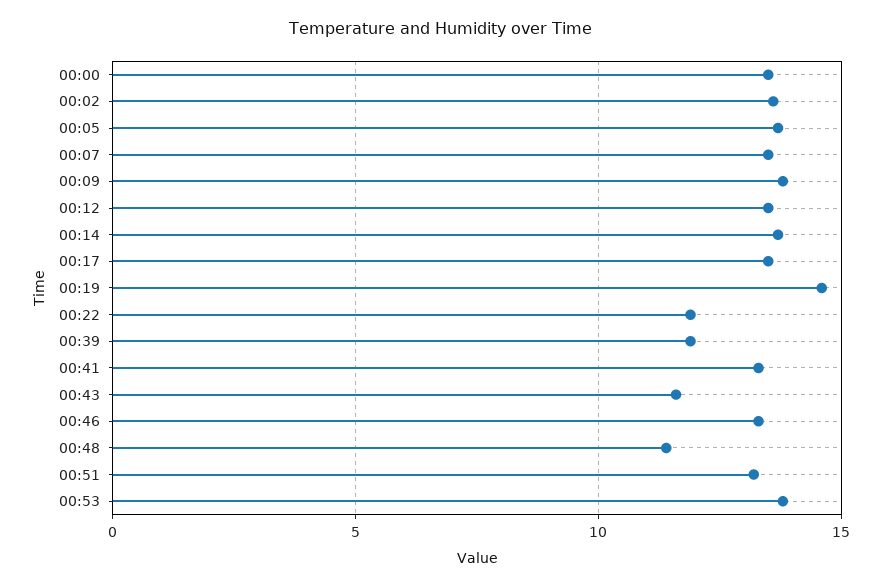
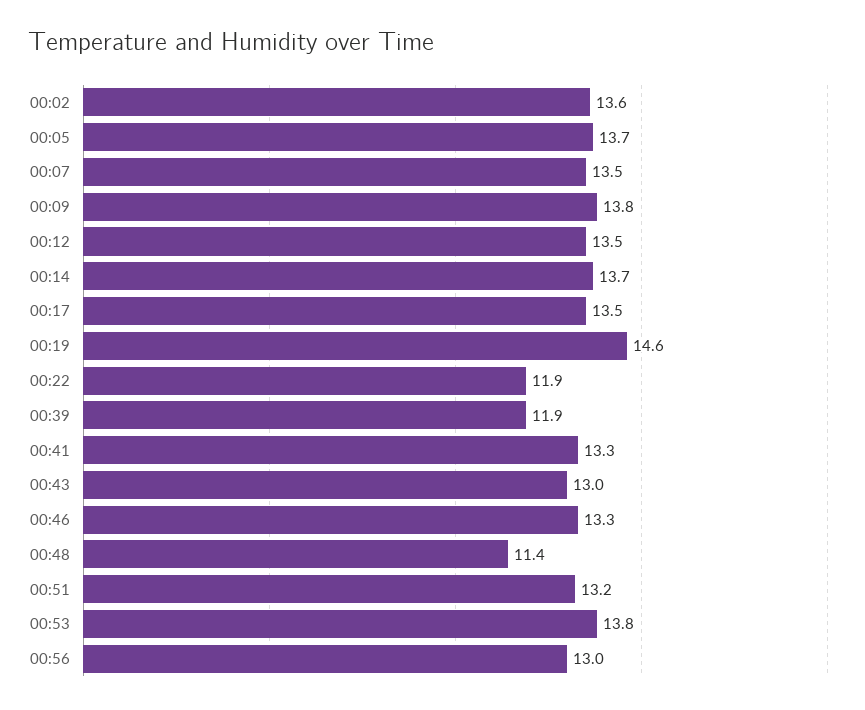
00:00: 13.5 -> none
00:43: 11.5 -> 13
00:56: none -> 13

